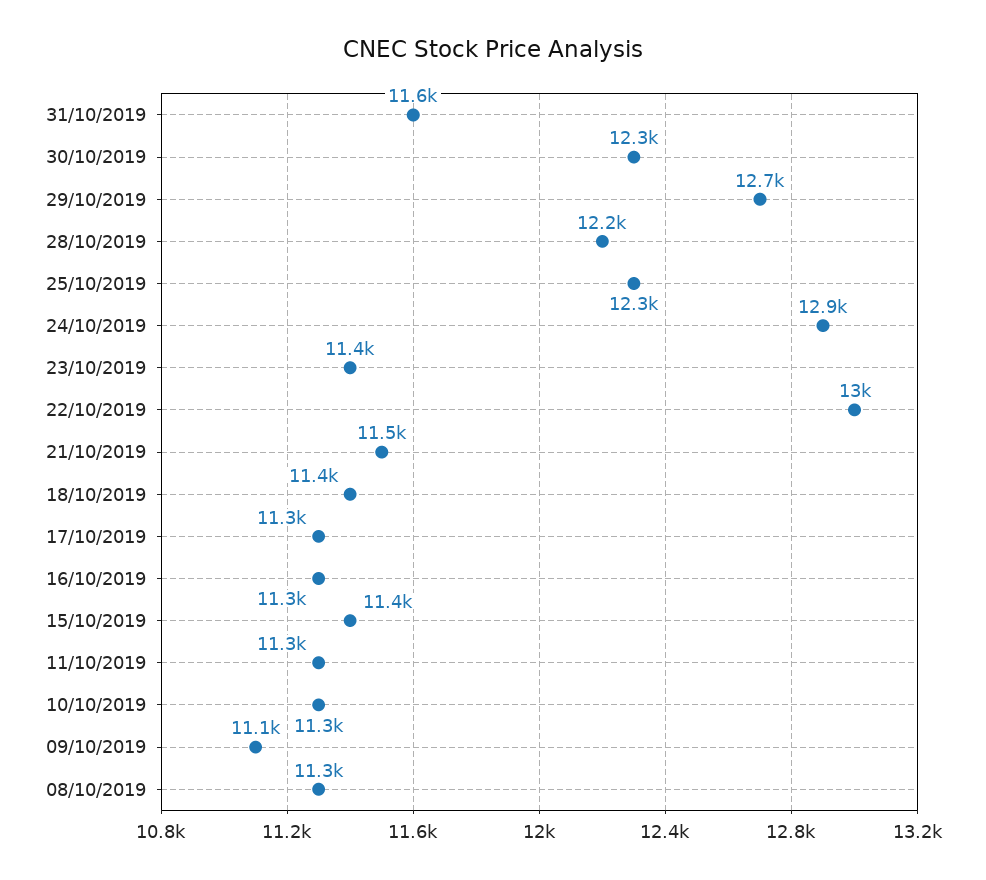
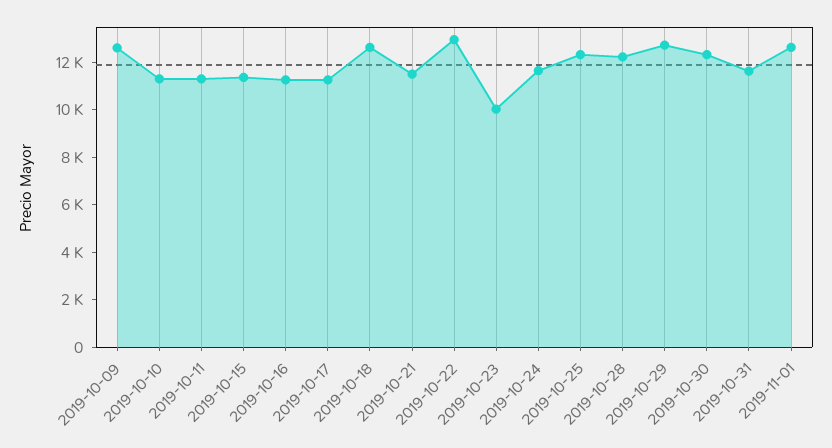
24/10/2019: 12900 -> 11500
23/10/2019: 11400 -> 10000
18/10/2019: 11400 -> 12500
09/10/2019: 11100 -> 12500
08/10/2019: 11300 -> none
2019-11-01: none -> 12500

